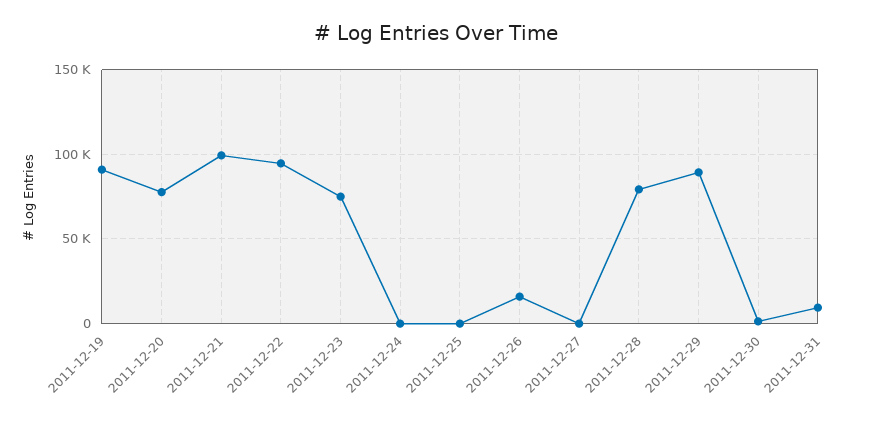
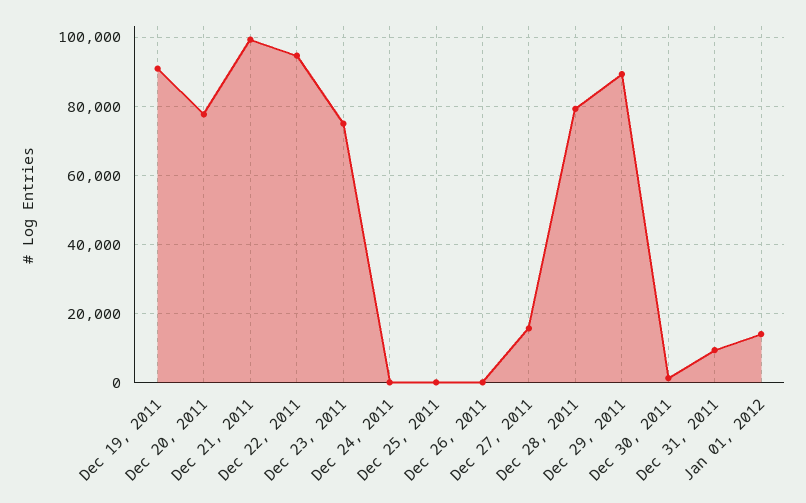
2011-12-26: 15000 -> 0
2011-12-27: 0 -> 16000
Jan 01, 2012: none -> 14000

